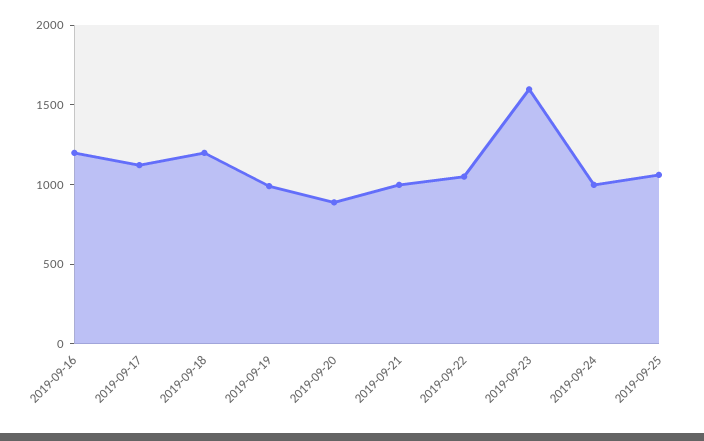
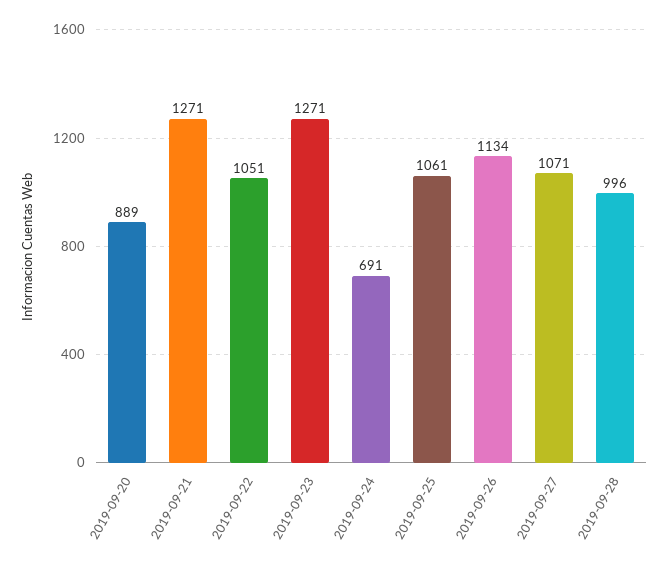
2019-09-16: 1200 -> none
2019-09-17: 1100 -> none
2019-09-18: 1200 -> none
2019-09-19: 1000 -> none
2019-09-21: 1000 -> 1271
2019-09-23: 1600 -> 1271
2019-09-24: 1000 -> 691
2019-09-26: none -> 1134
2019-09-27: none -> 1071
2019-09-28: none -> 996

